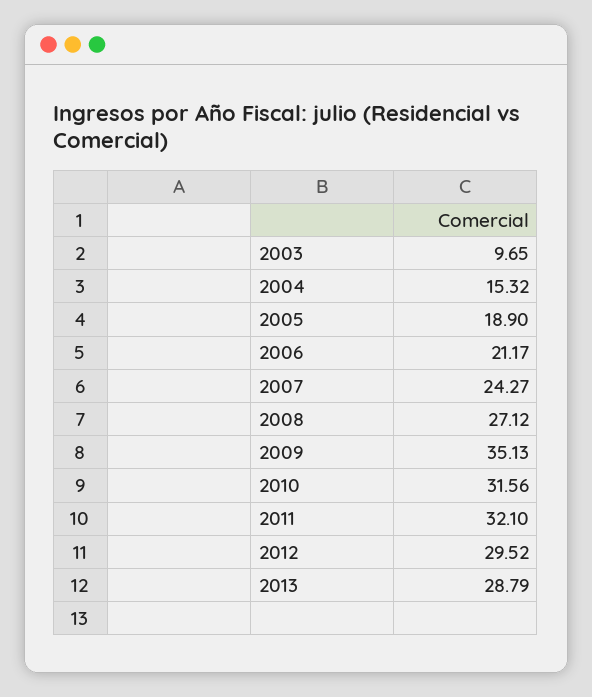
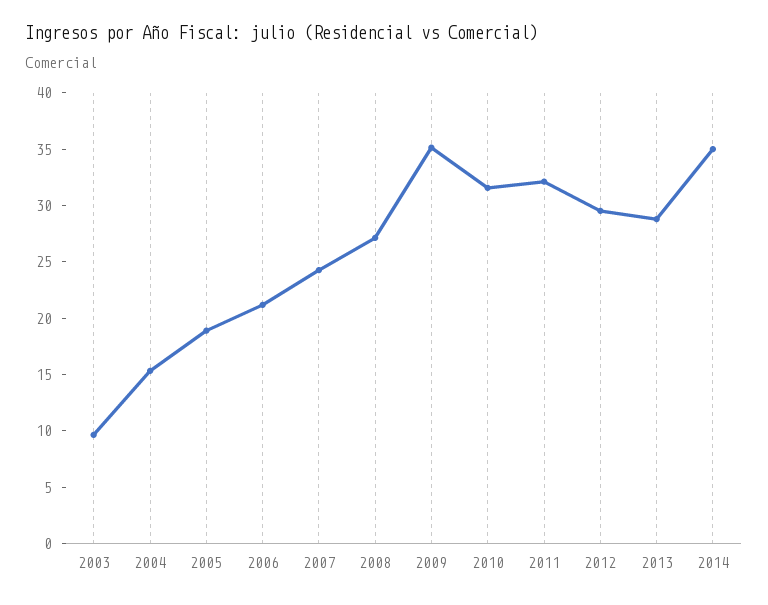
2014: none -> 35

